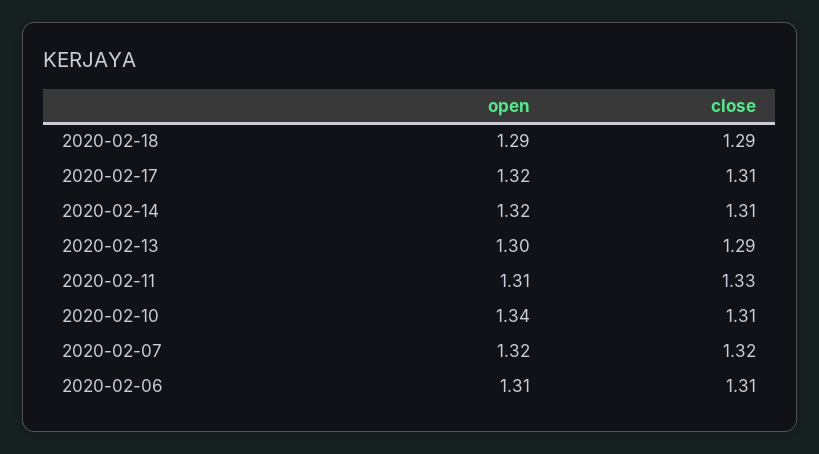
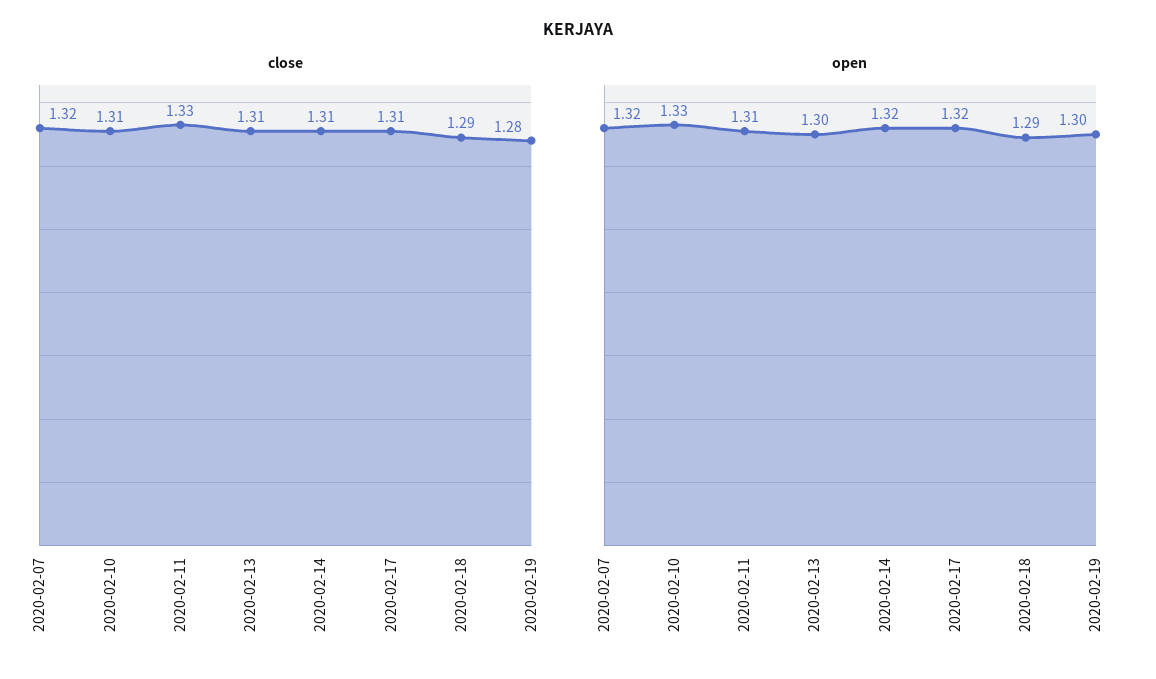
close, 2020-02-13: 1.29 -> 1.31
open, 2020-02-10: 1.34 -> 1.33
open, 2020-02-06: 1.31 -> none
close, 2020-02-06: 1.31 -> none
close, 2020-02-19: none -> 1.28
open, 2020-02-19: none -> 1.3

